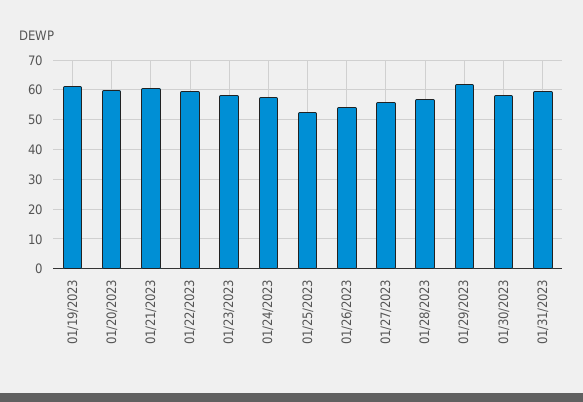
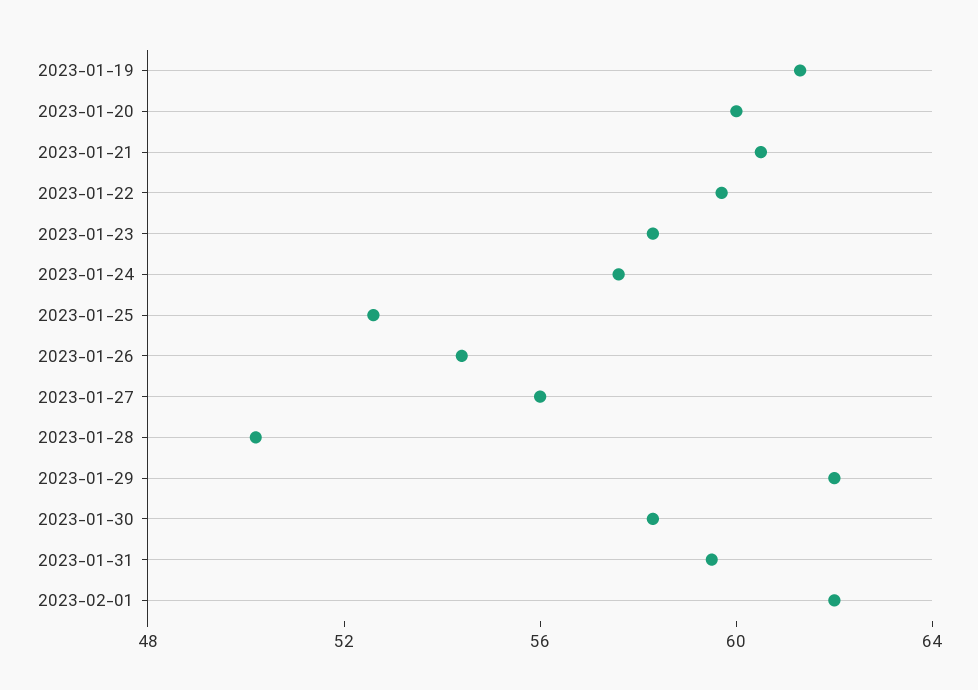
01/28/2023: 57.5 -> 50
2023-02-01: none -> 62

